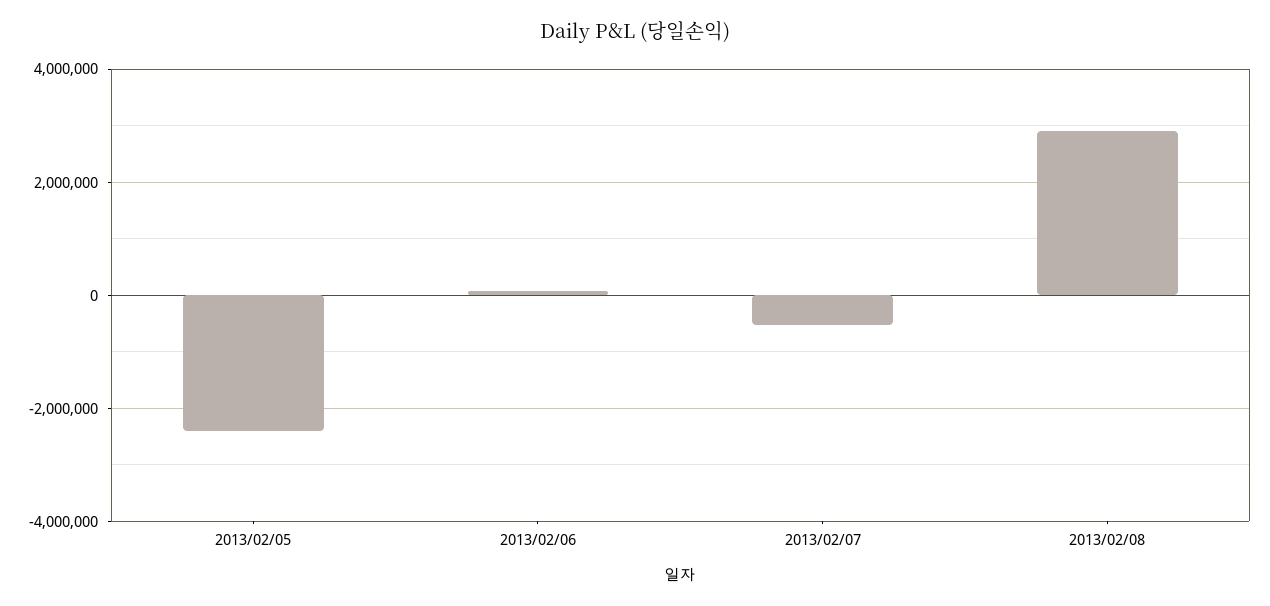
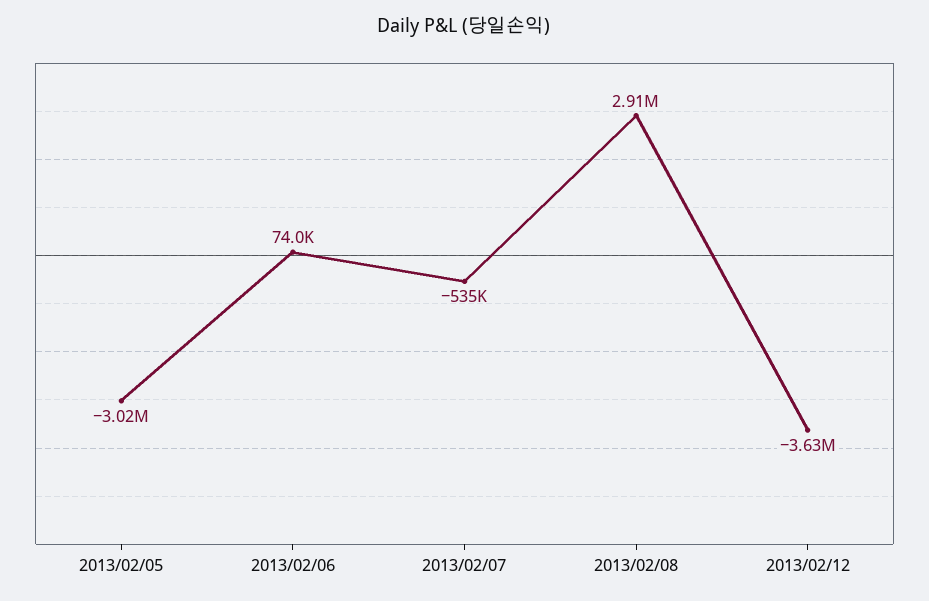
2013/02/05: -2400000 -> -3020000
2013/02/12: none -> -3630000

